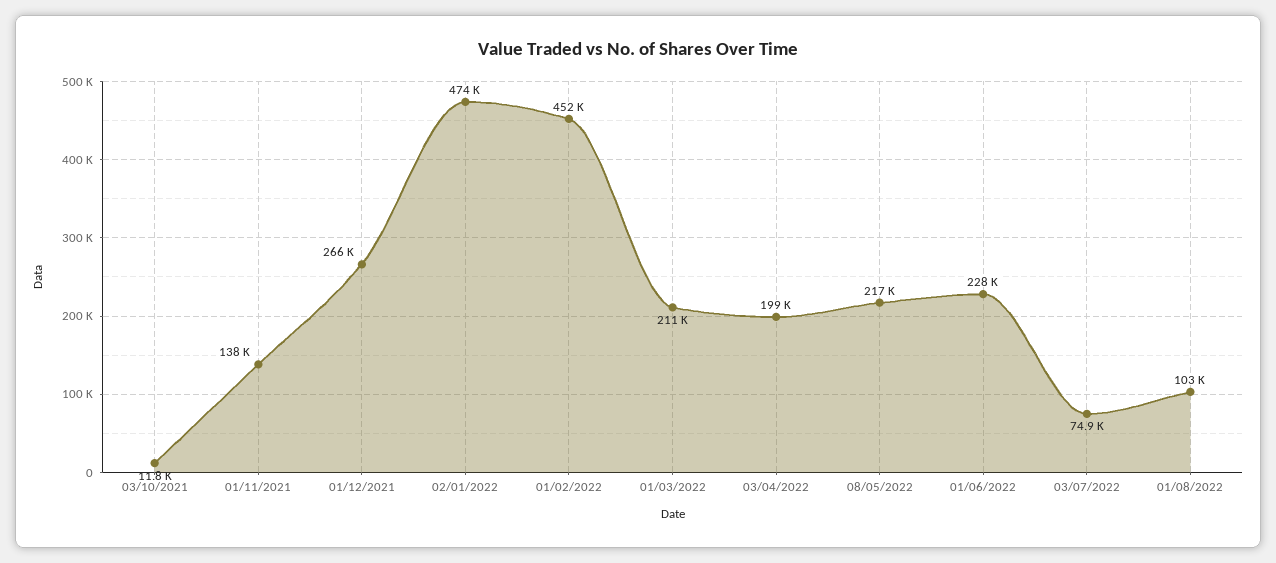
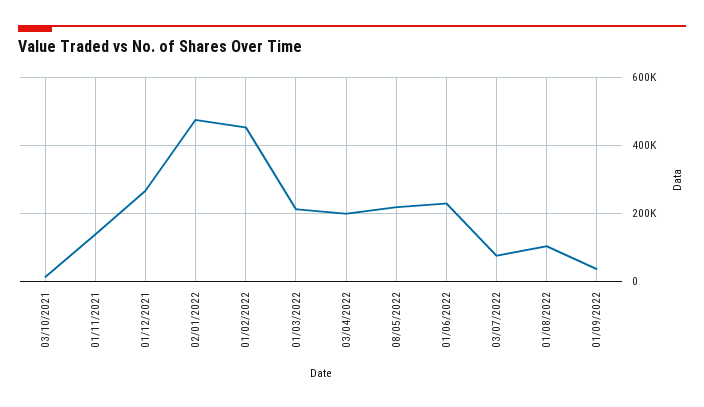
01/09/2022: none -> 40000

